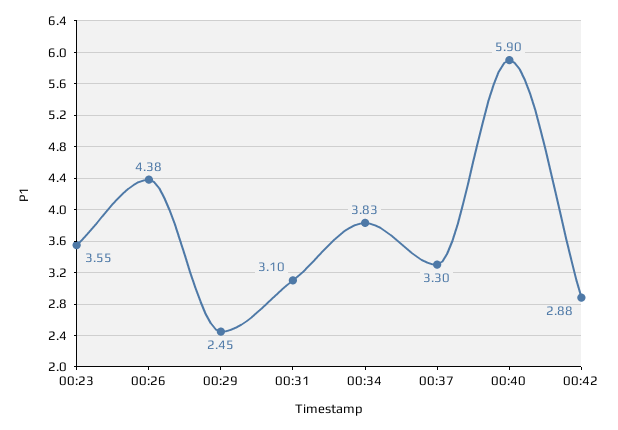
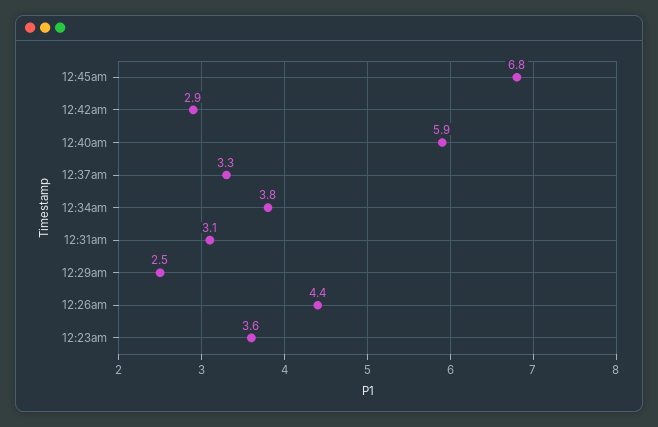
12:45am: none -> 6.8

